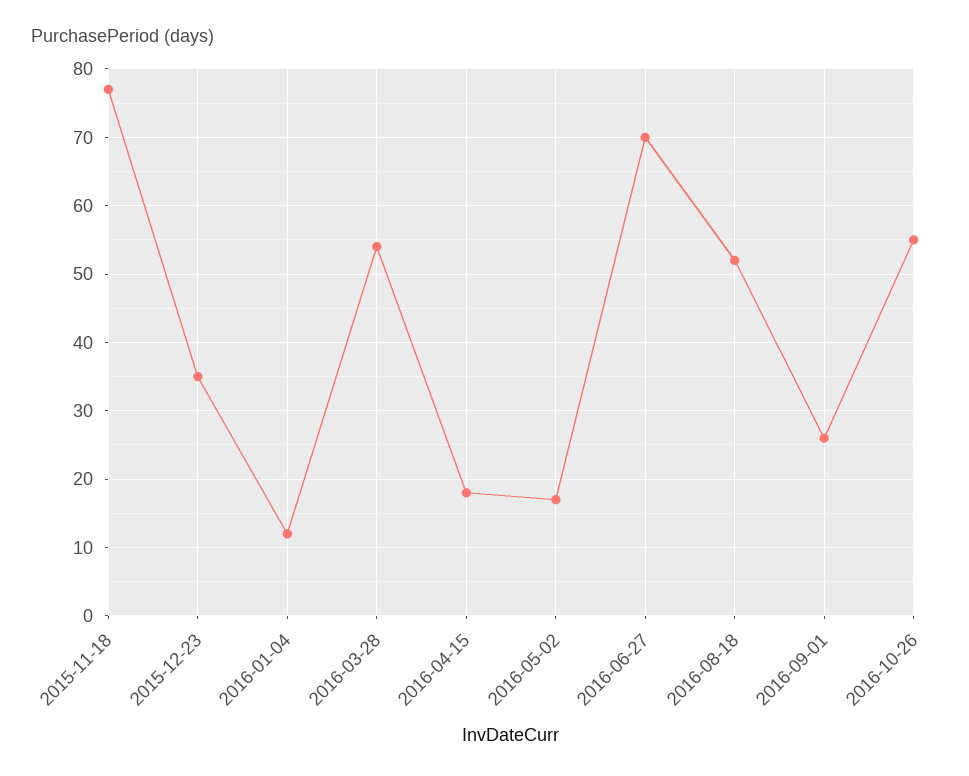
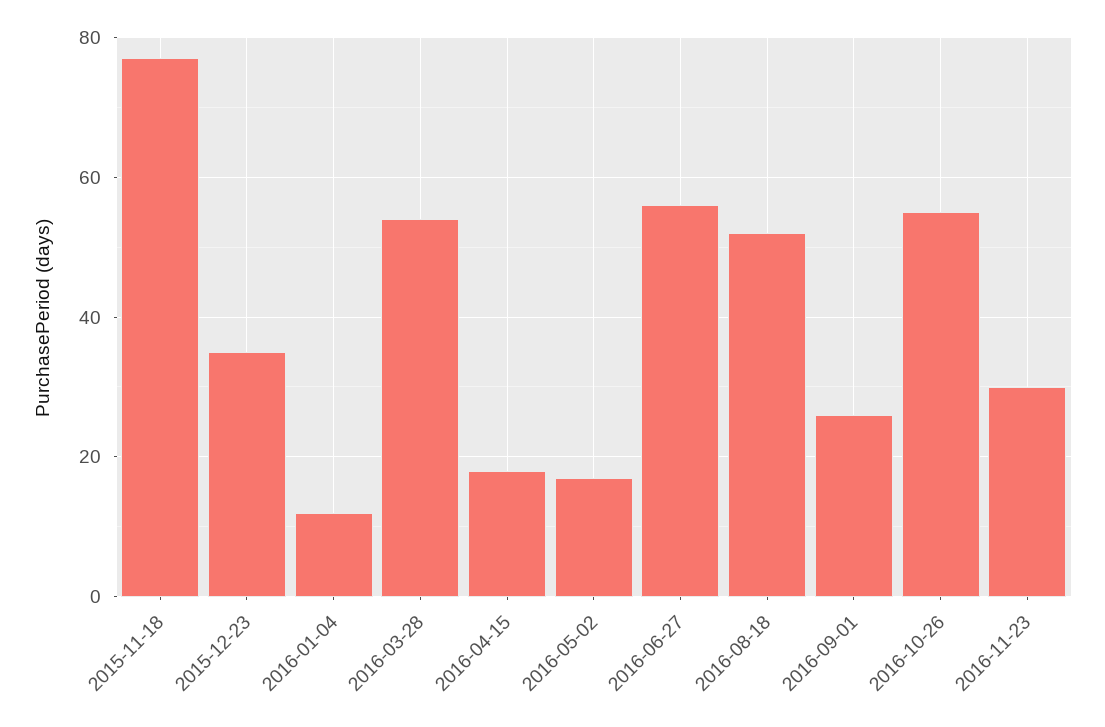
2016-06-27: 70 -> 55
2016-11-23: none -> 30

